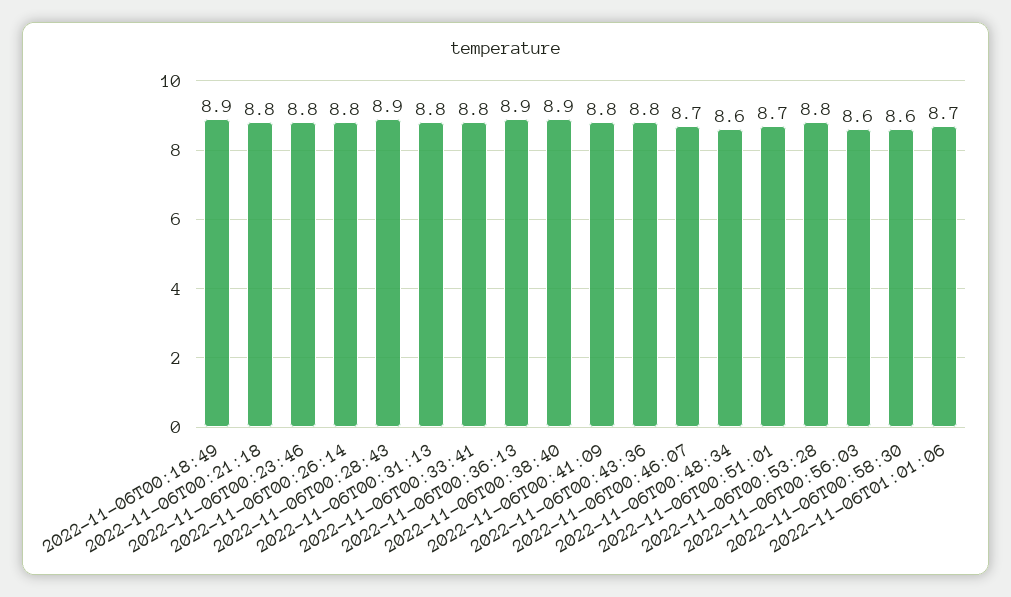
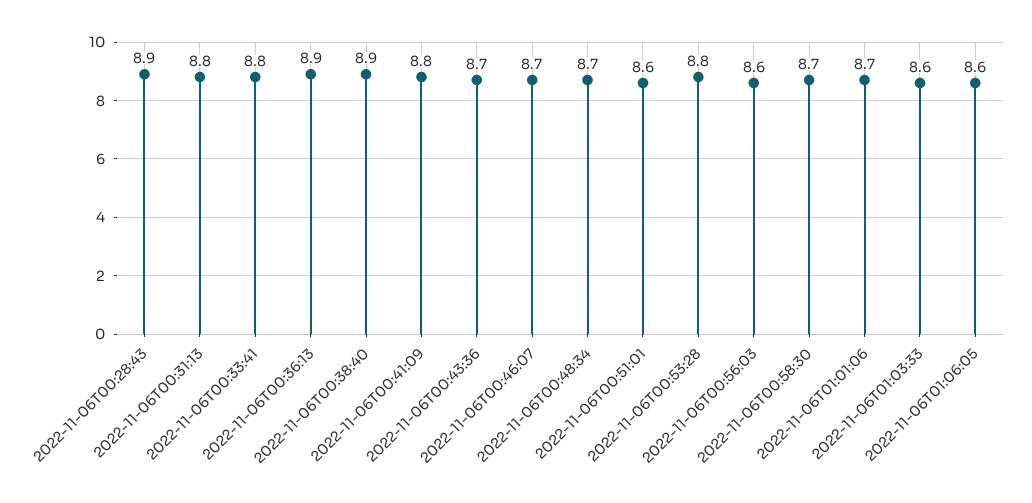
2022-11-06T00:18:49: 8.9 -> none
2022-11-06T00:21:18: 8.8 -> none
2022-11-06T00:23:46: 8.8 -> none
2022-11-06T00:26:14: 8.8 -> none
2022-11-06T00:43:36: 8.8 -> 8.7
2022-11-06T00:48:34: 8.6 -> 8.7
2022-11-06T00:51:01: 8.7 -> 8.6
2022-11-06T00:58:30: 8.6 -> 8.7
2022-11-06T01:03:33: none -> 8.6
2022-11-06T01:06:05: none -> 8.6

